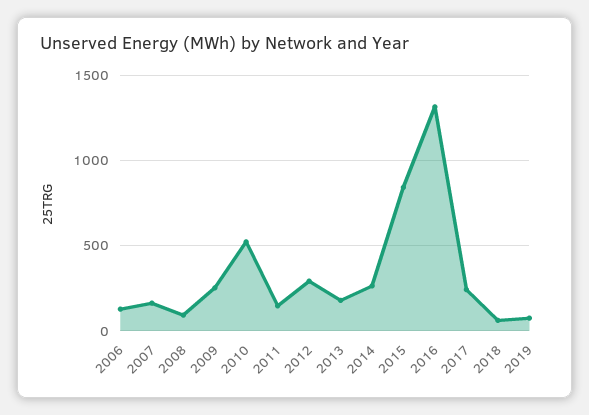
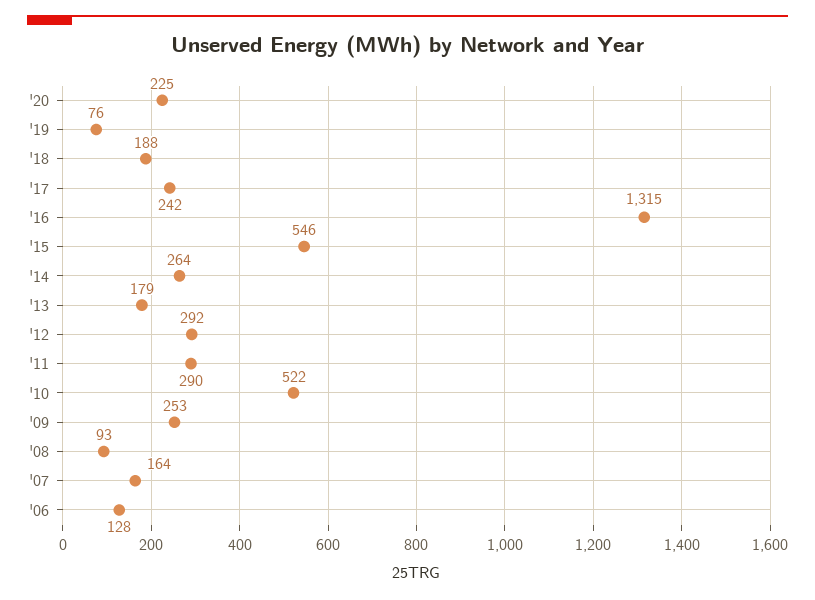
2011: 150 -> 290
2015: 850 -> 546
2018: 50 -> 188
'20: none -> 225

